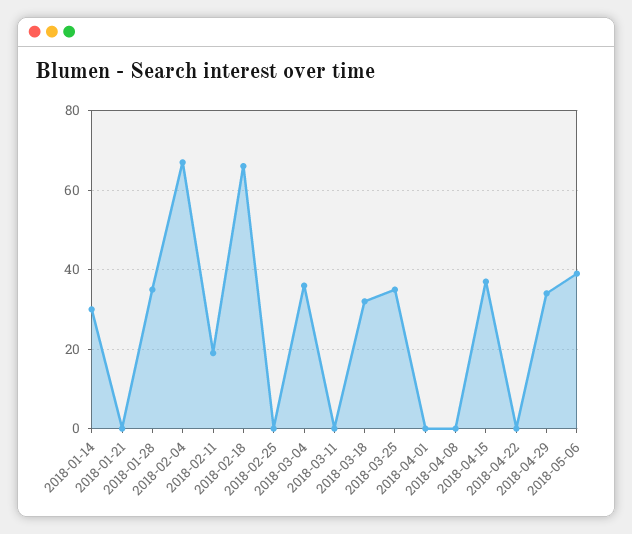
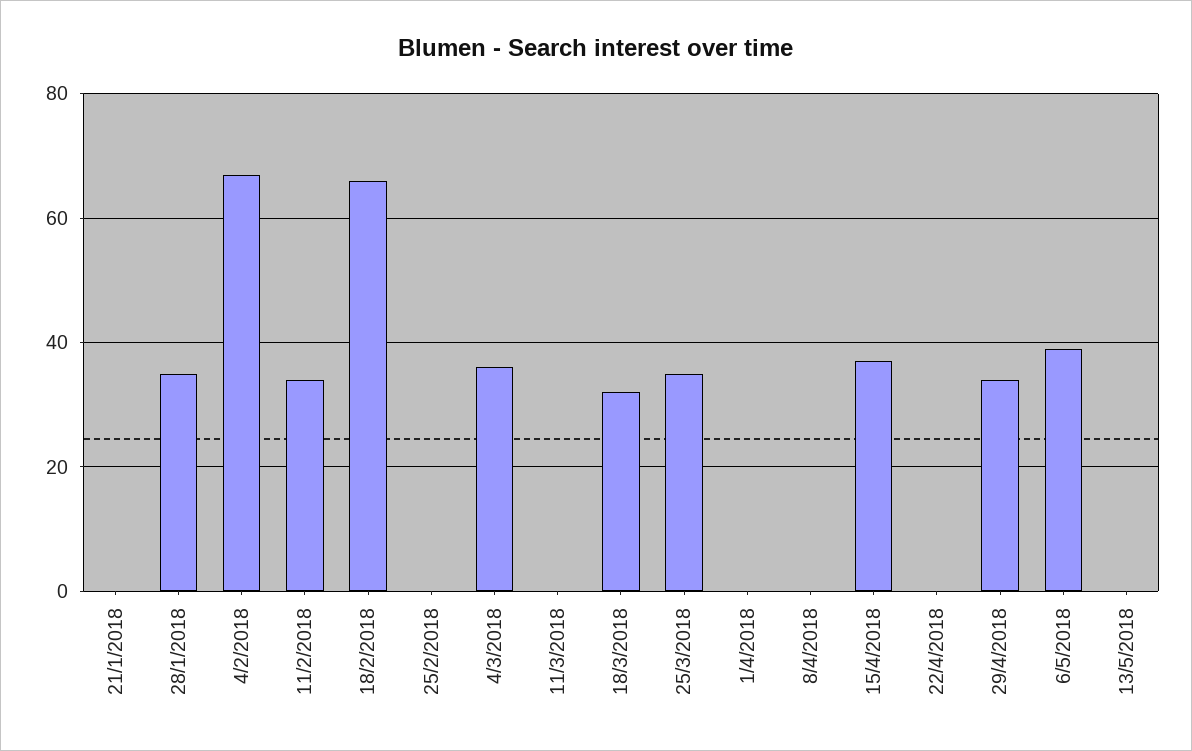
2018-01-14: 30 -> none
2018-02-11: 20 -> 35
13/5/2018: none -> 0

